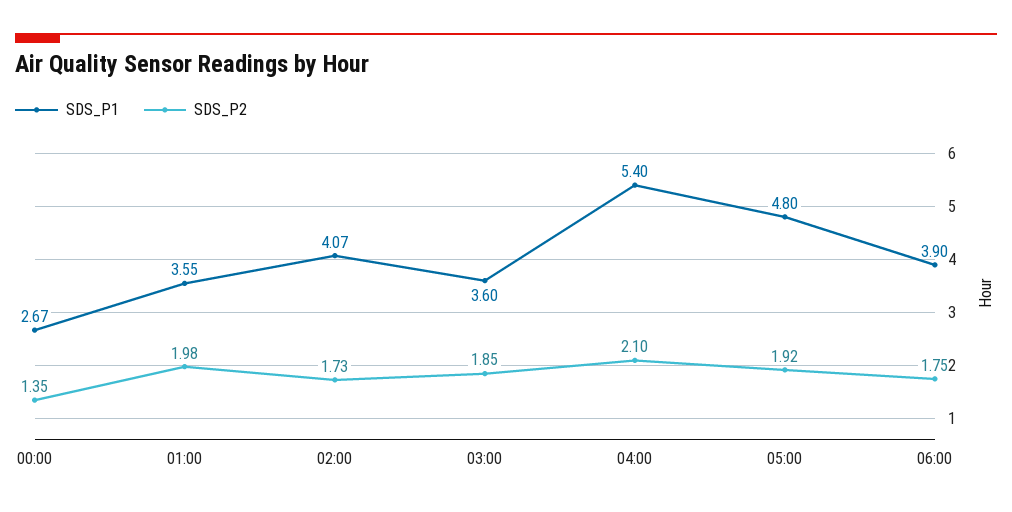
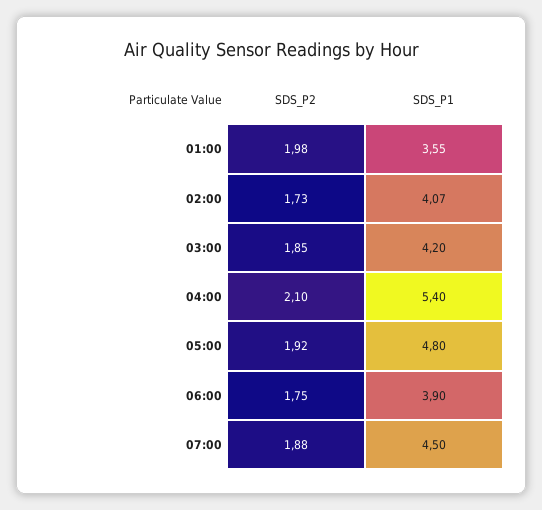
SDS_P1, 00:00: 2.67 -> none
SDS_P2, 00:00: 1.35 -> none
SDS_P1, 03:00: 3.6 -> 4.2
SDS_P2, 07:00: none -> 1.88
SDS_P1, 07:00: none -> 4.5

